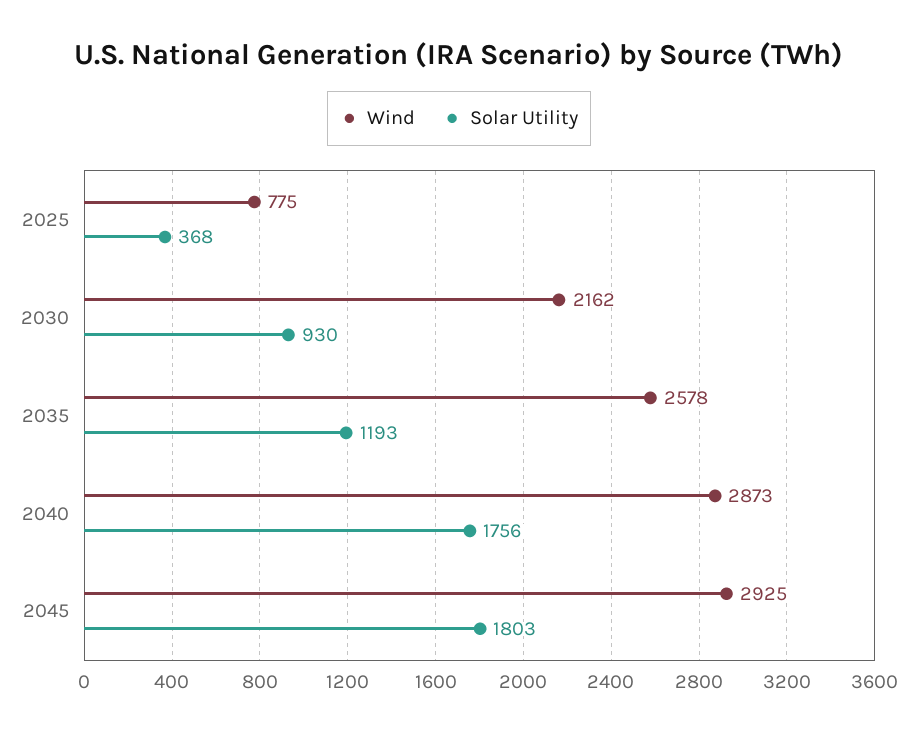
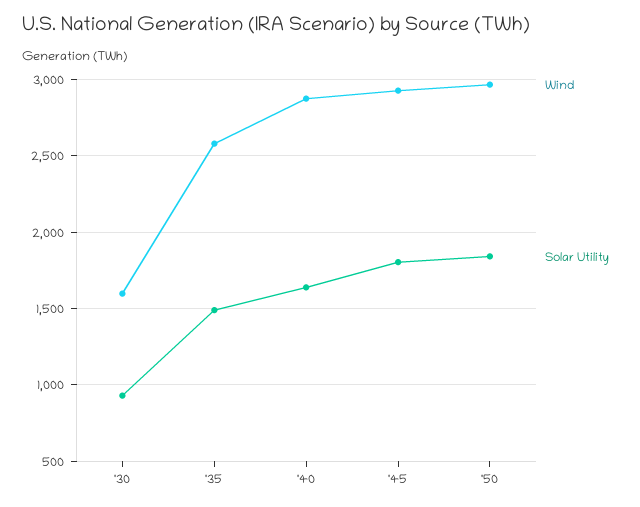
Wind, 2025: 775 -> none
Solar Utility, 2025: 368 -> none
Wind, 2030: 2162 -> 1600
Solar Utility, 2035: 1193 -> 1500
Solar Utility, 2040: 1756 -> 1650
Wind, '50: none -> 2950
Solar Utility, '50: none -> 1850

